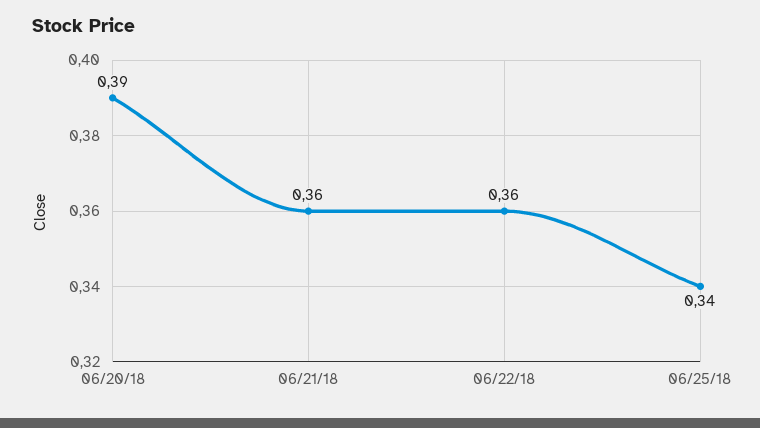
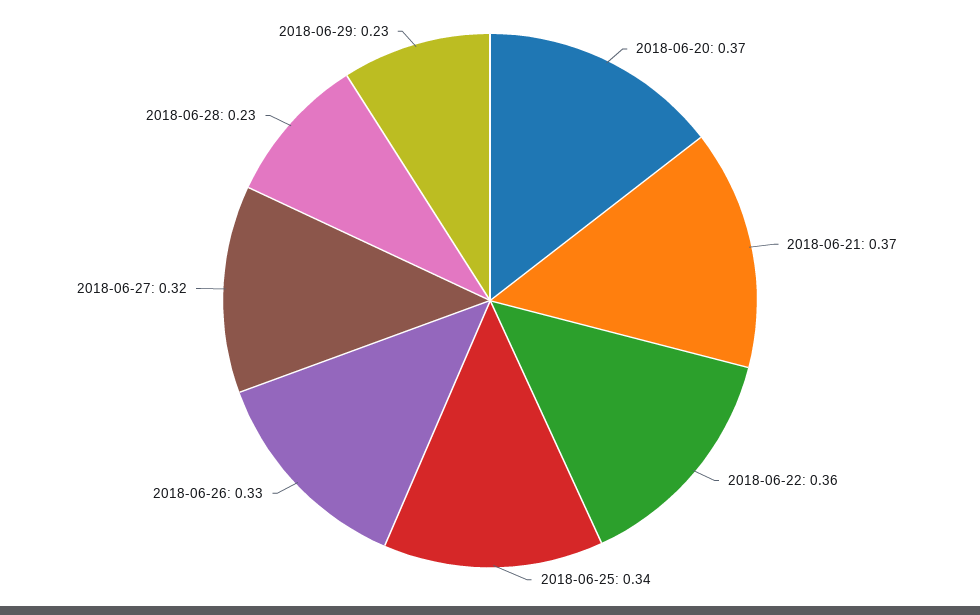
06/20/18: 0.39 -> 0.37
06/21/18: 0.36 -> 0.37
2018-06-26: none -> 0.33
2018-06-27: none -> 0.32
2018-06-28: none -> 0.23
2018-06-29: none -> 0.23

